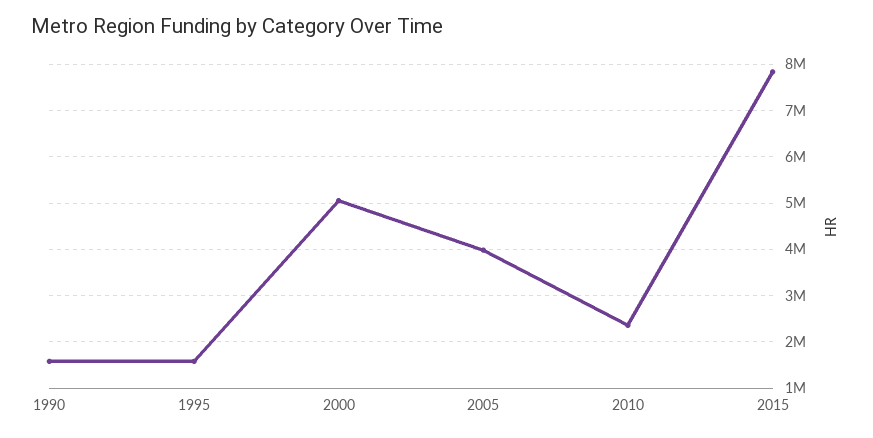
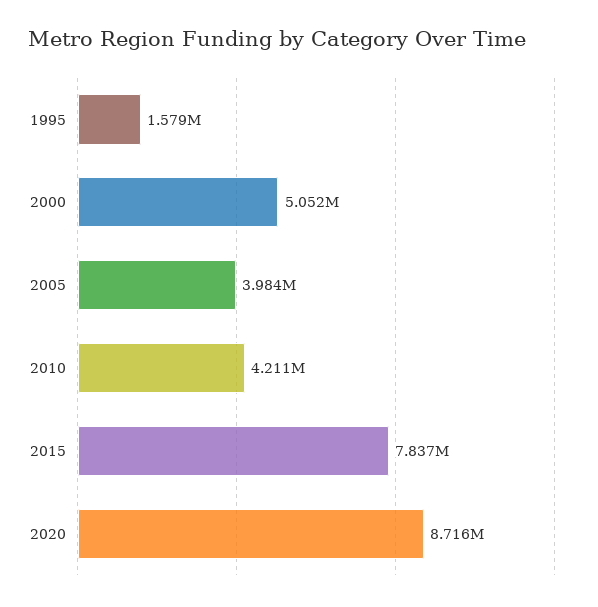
1990: 1600000 -> none
2010: 2400000 -> 4211000
2020: none -> 8716000

